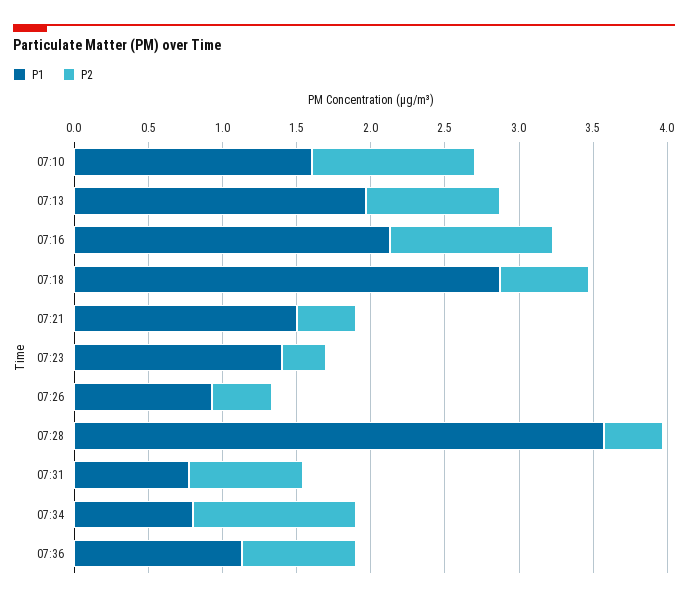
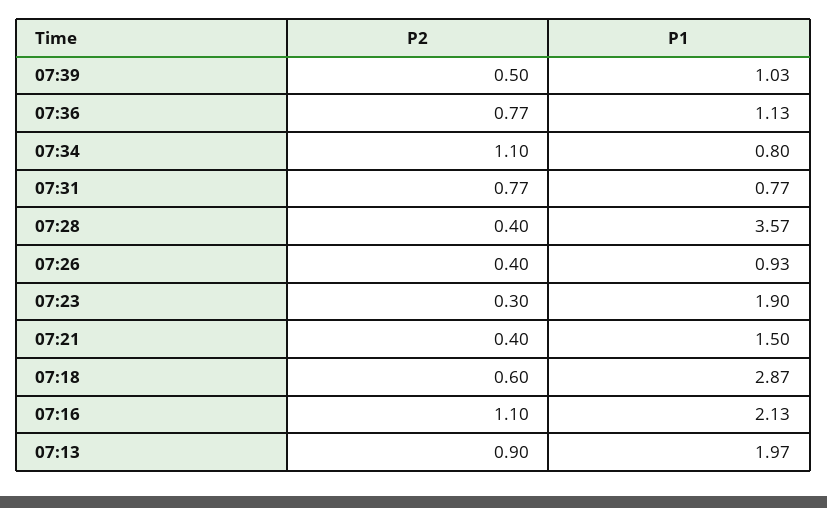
P1, 07:10: 1.6 -> none
P2, 07:10: 1.1 -> none
P1, 07:23: 1.4 -> 1.9
P2, 07:39: none -> 0.5
P1, 07:39: none -> 1.03

